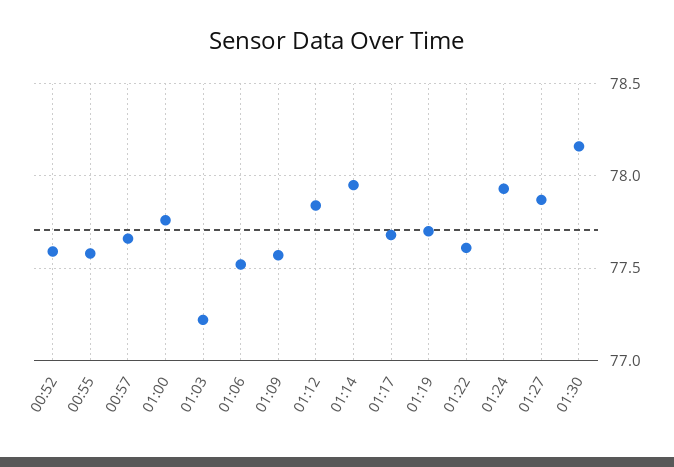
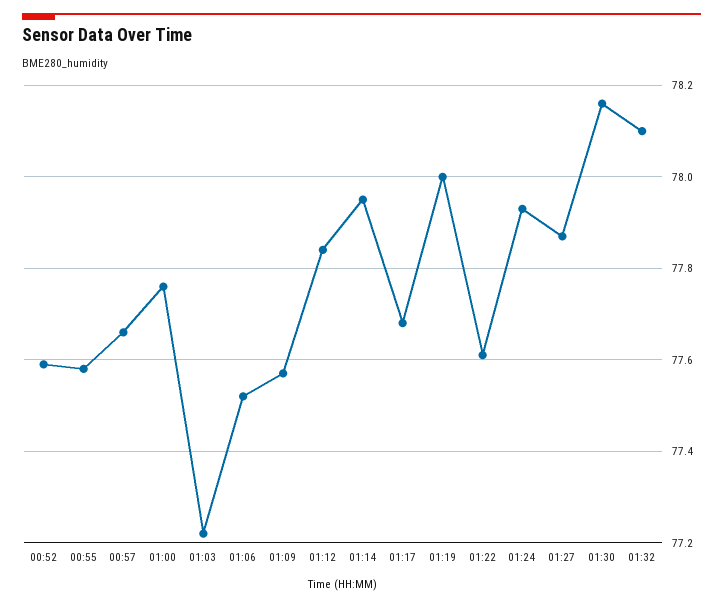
01:19: 77.7 -> 78
01:32: none -> 78.1

